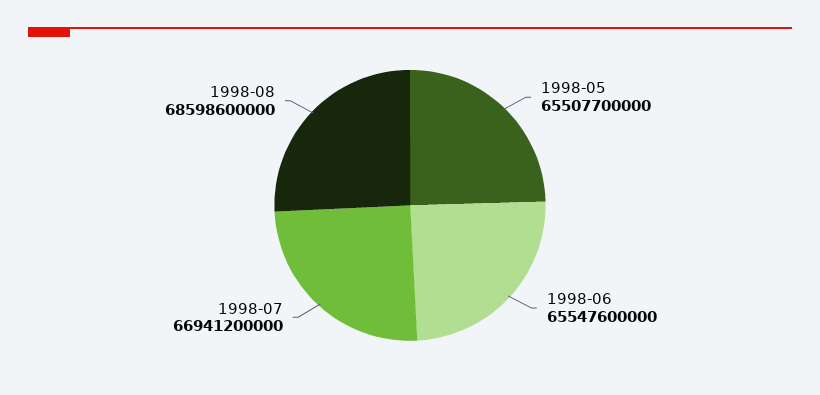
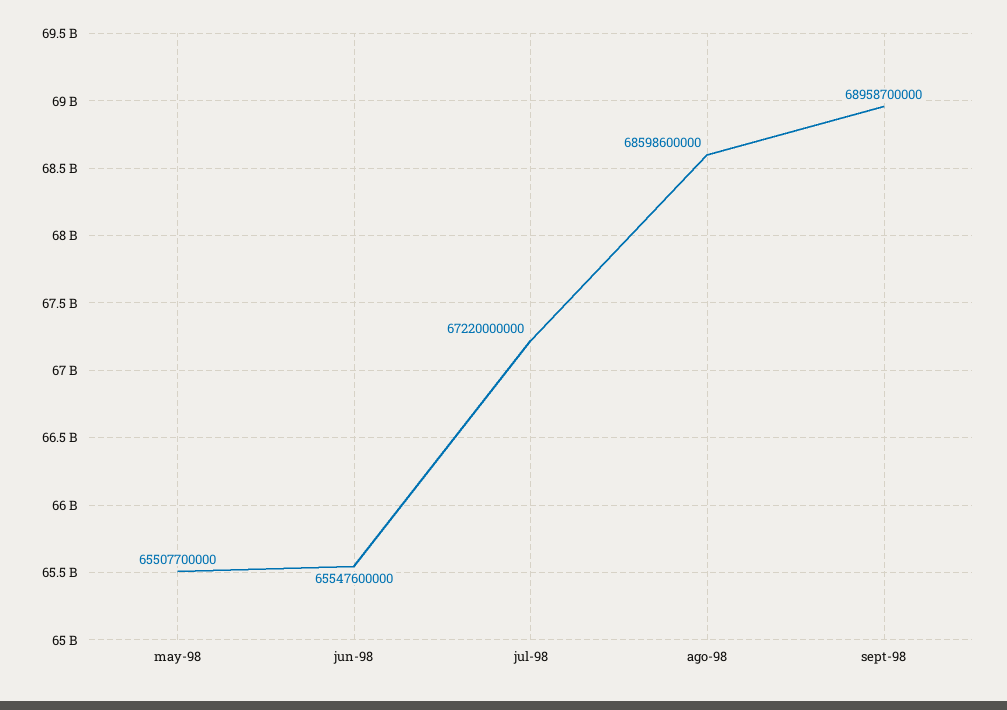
1998-07: 66941200000 -> 67220000000
sept-98: none -> 68958700000

